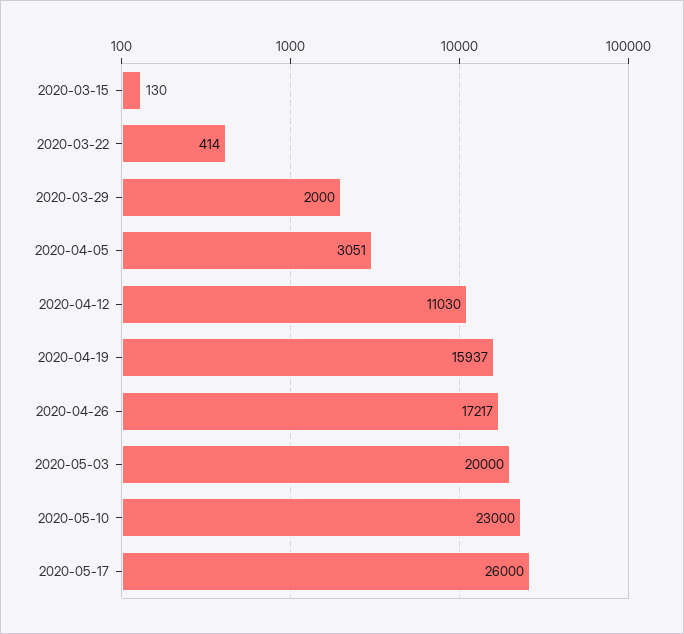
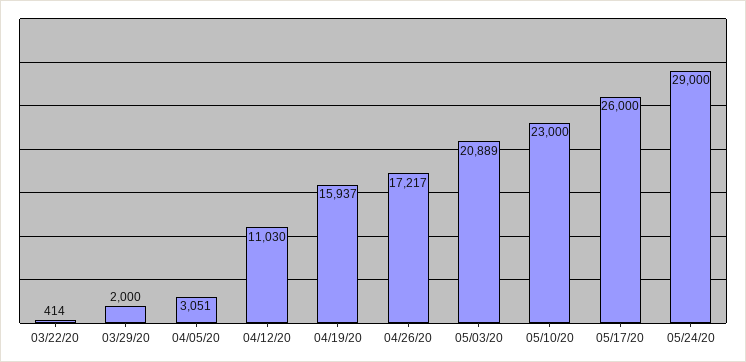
2020-03-15: 130 -> none
2020-05-03: 20000 -> 20889
05/24/20: none -> 29000

